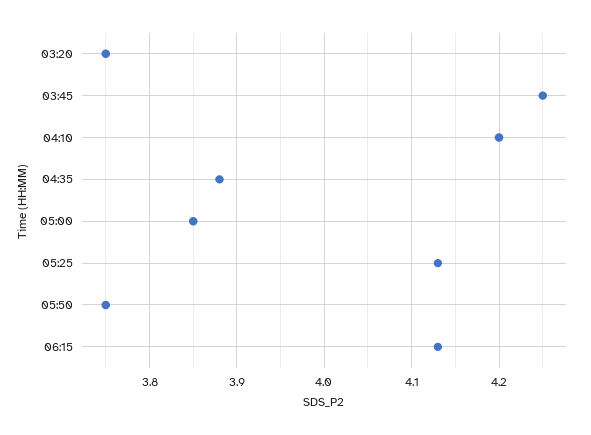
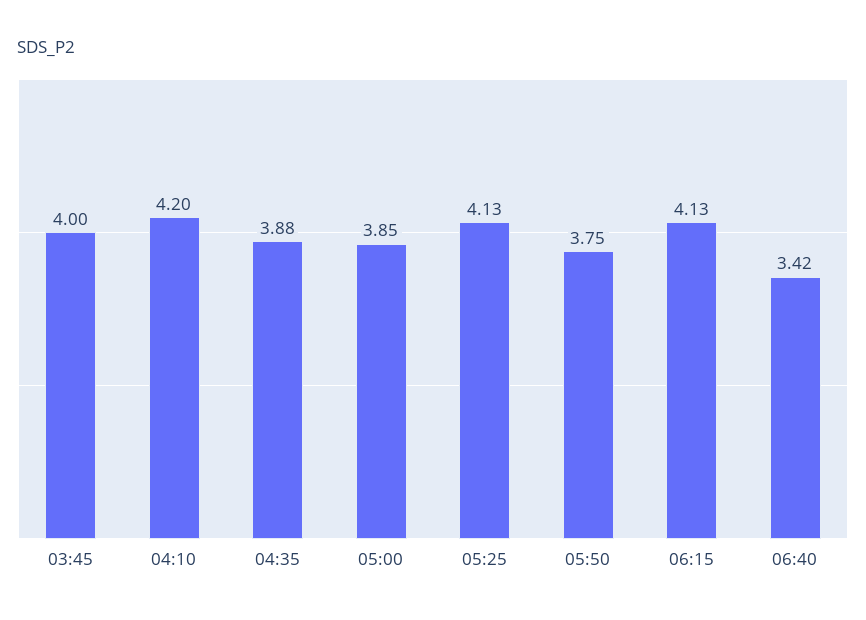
03:20: 3.75 -> none
03:45: 4.25 -> 4
06:40: none -> 3.42

